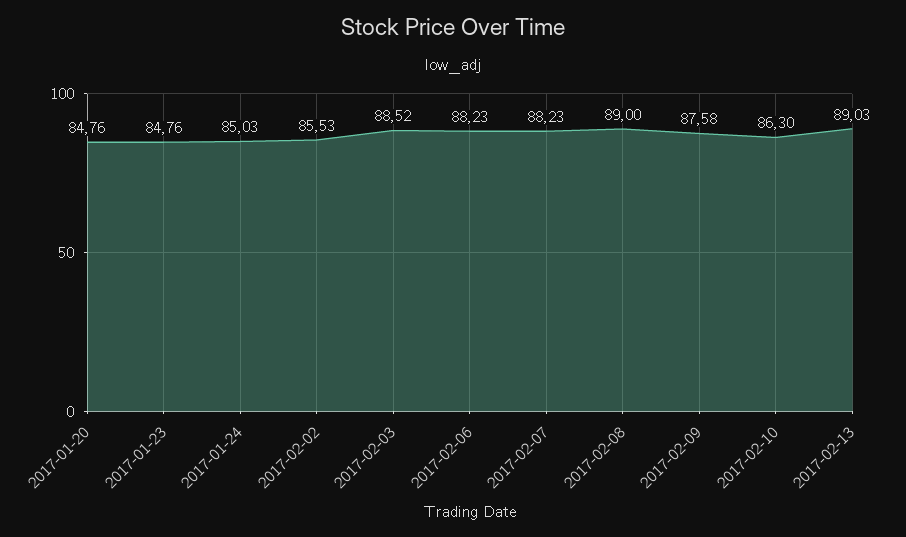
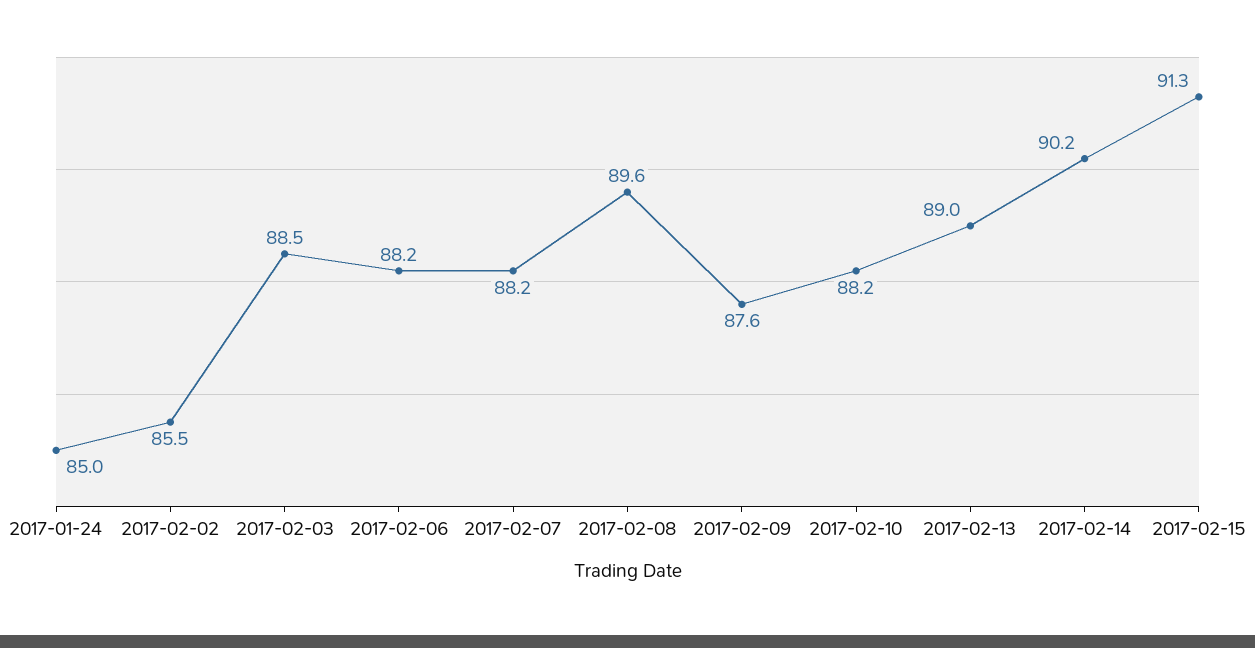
2017-01-20: 84.76 -> none
2017-01-23: 84.76 -> none
2017-02-08: 89 -> 89.6
2017-02-10: 86.3 -> 88.2
2017-02-14: none -> 90.2
2017-02-15: none -> 91.3

